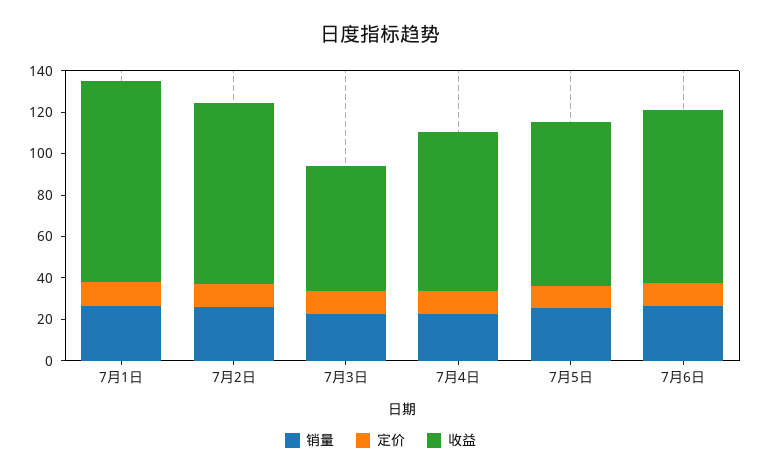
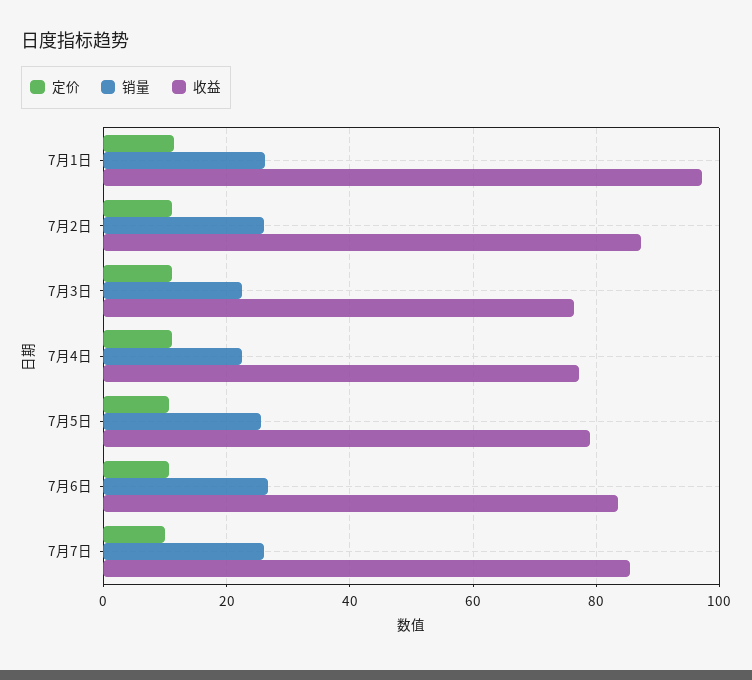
收益, 7月3日: 60 -> 76
定价, 7月7日: none -> 10
销量, 7月7日: none -> 26
收益, 7月7日: none -> 86

